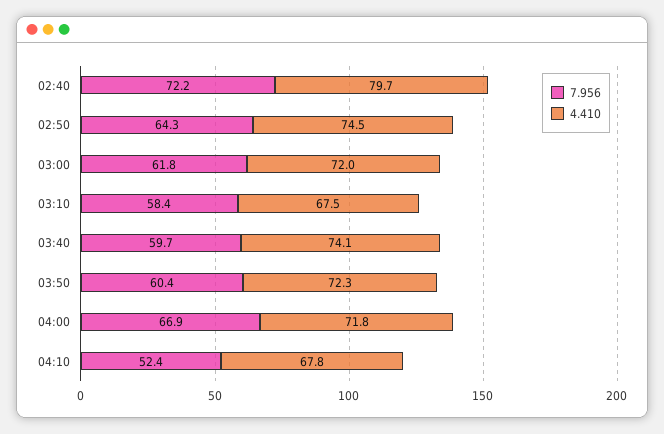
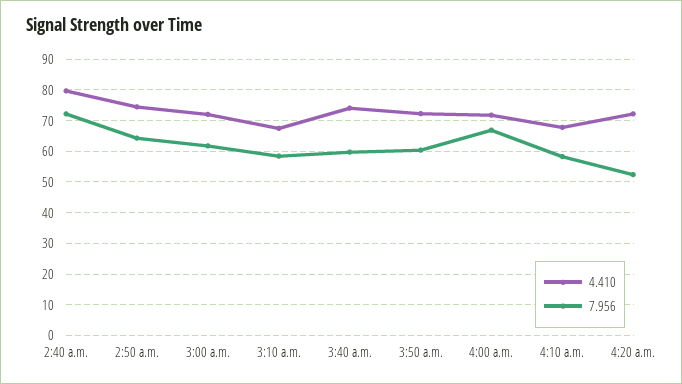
7.956, 04:10: 52.4 -> 58
4.410, 4:20 a.m.: none -> 72
7.956, 4:20 a.m.: none -> 52

